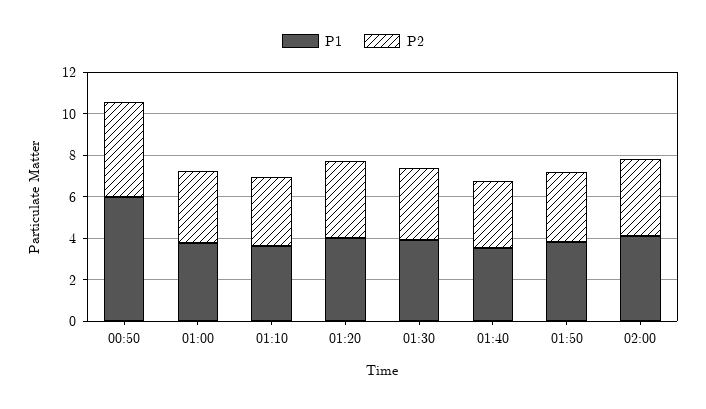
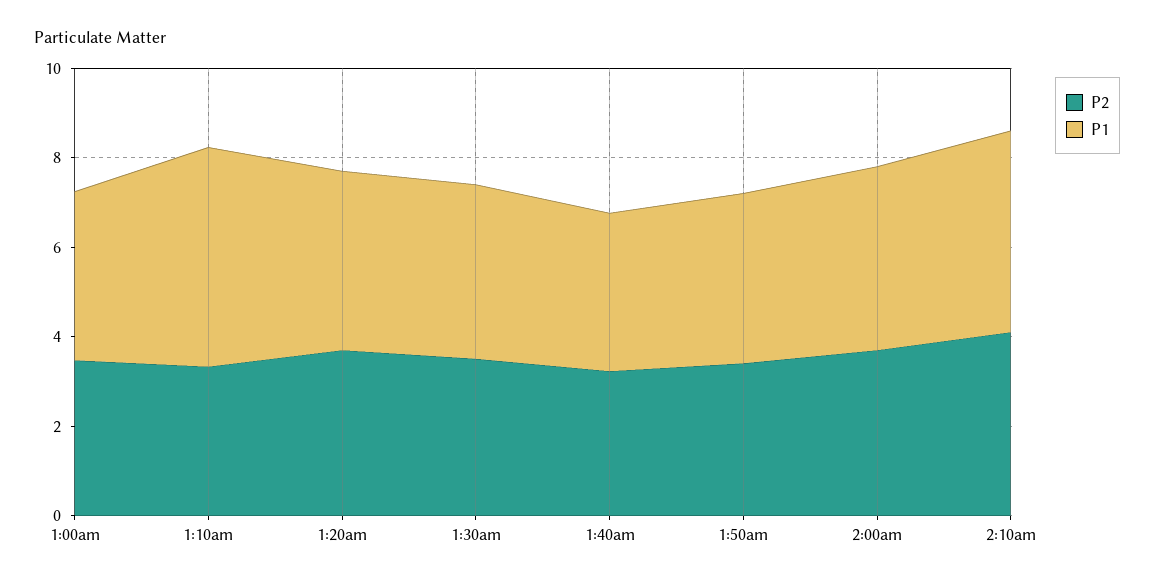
P1, 00:50: 6 -> none
P2, 00:50: 4.5 -> none
P1, 01:10: 3.5 -> 5
P2, 2:10am: none -> 4
P1, 2:10am: none -> 4.5

